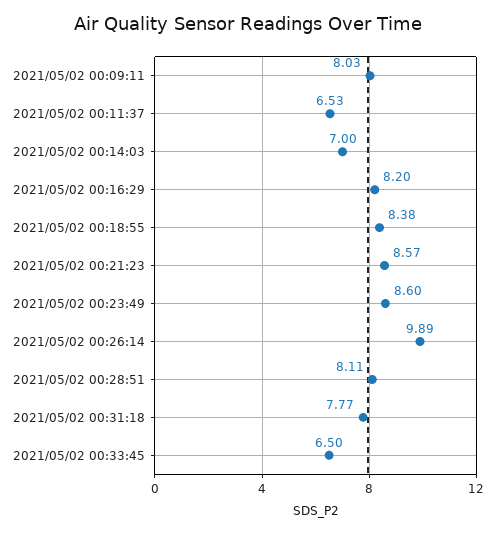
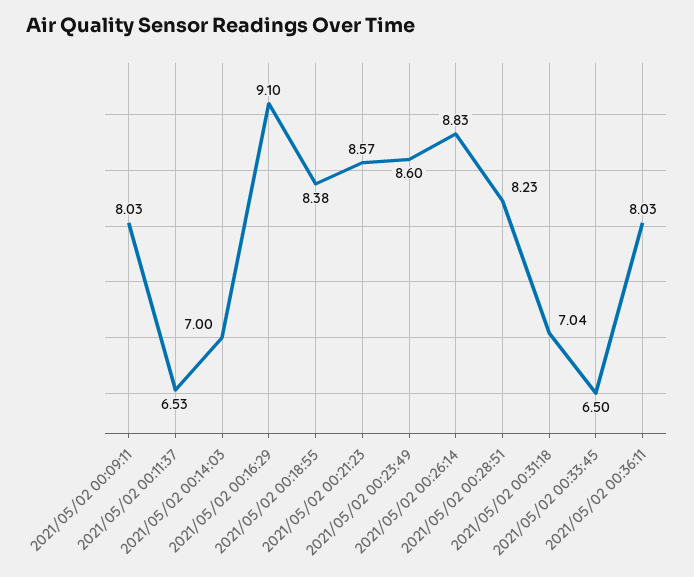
2021/05/02 00:16:29: 8.2 -> 9.1
2021/05/02 00:26:14: 9.89 -> 8.83
2021/05/02 00:28:51: 8.11 -> 8.23
2021/05/02 00:31:18: 7.77 -> 7.04
2021/05/02 00:36:11: none -> 8.03

